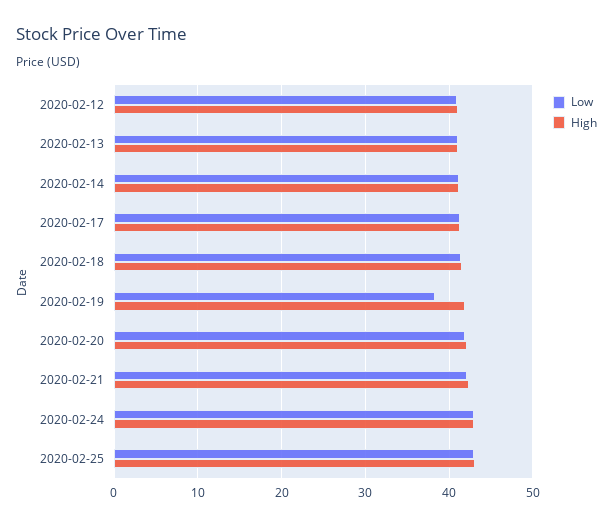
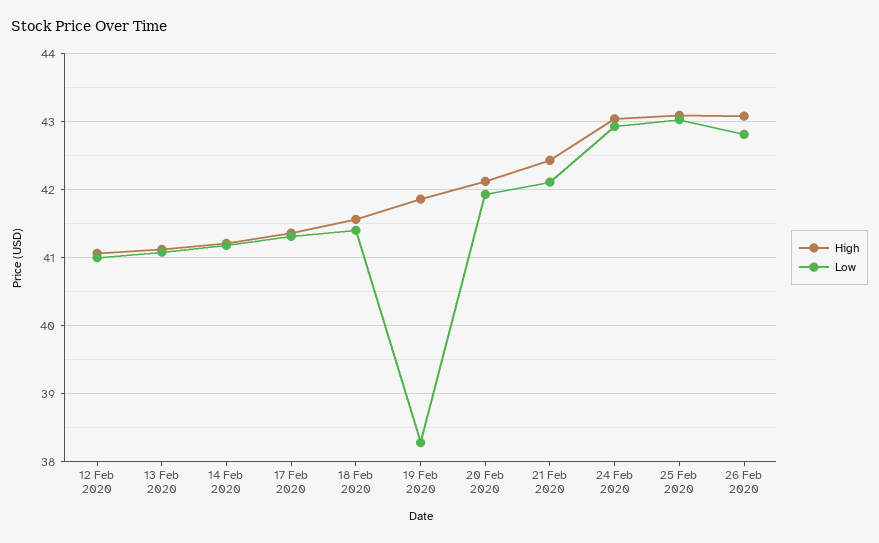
High, 26 Feb 2020: none -> 43.1
Low, 26 Feb 2020: none -> 42.8

